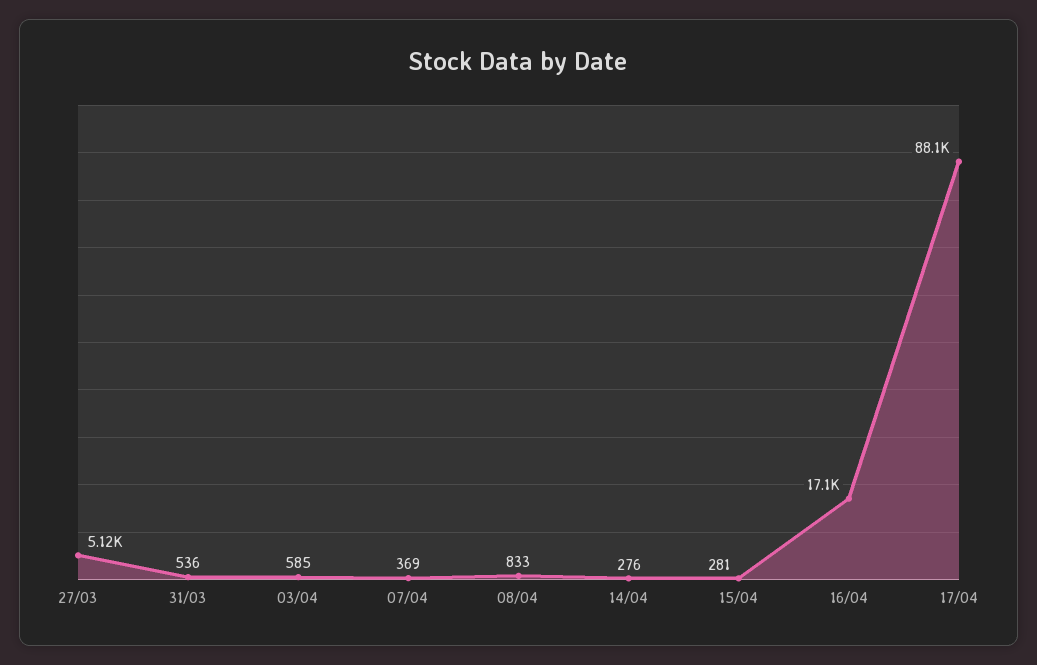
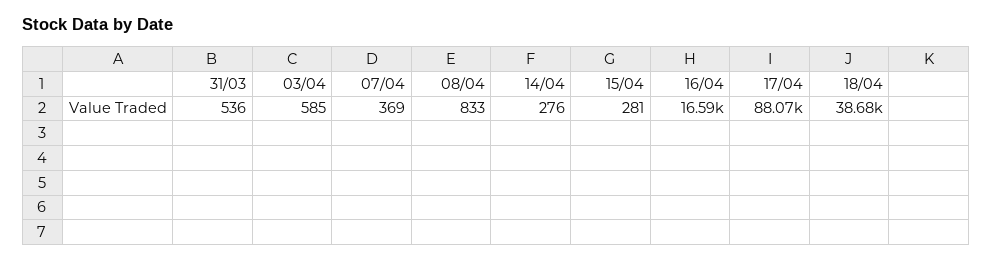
27/03: 5120 -> none
16/04: 17100 -> 16590
18/04: none -> 38680

